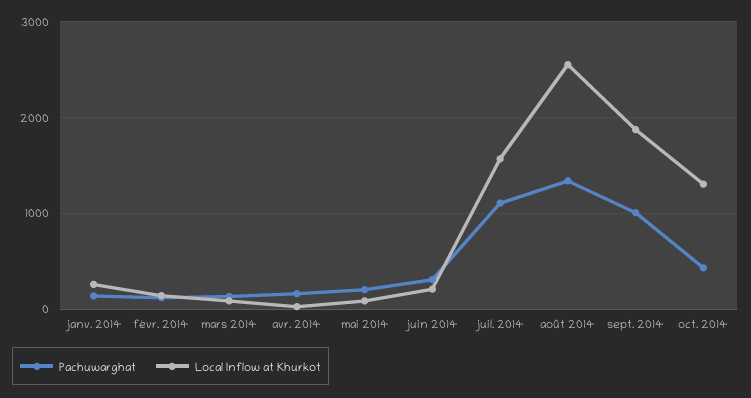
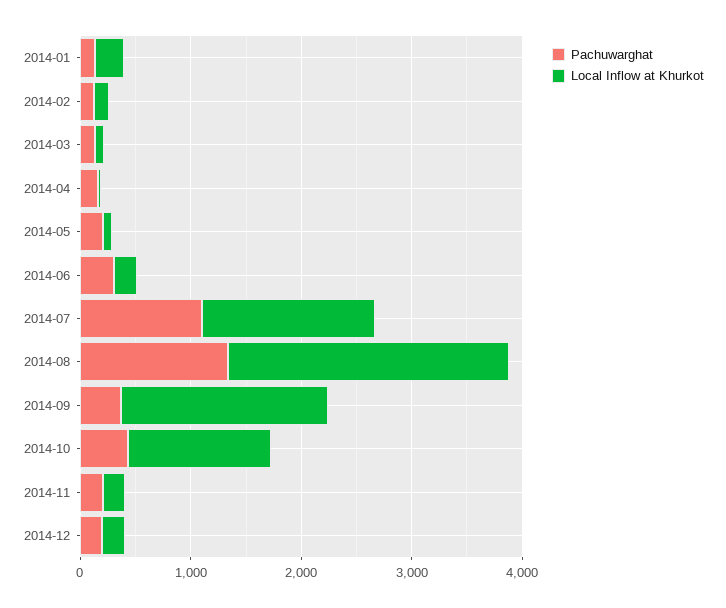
Pachuwarghat, sept. 2014: 1000 -> 400
Pachuwarghat, 2014-11: none -> 200
Local Inflow at Khurkot, 2014-11: none -> 200
Pachuwarghat, 2014-12: none -> 200
Local Inflow at Khurkot, 2014-12: none -> 200

